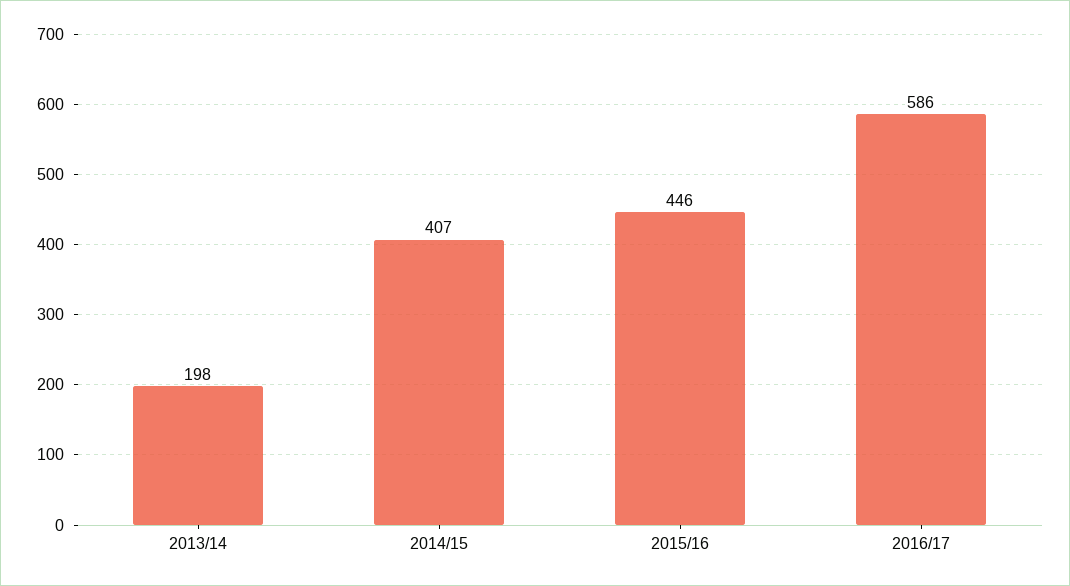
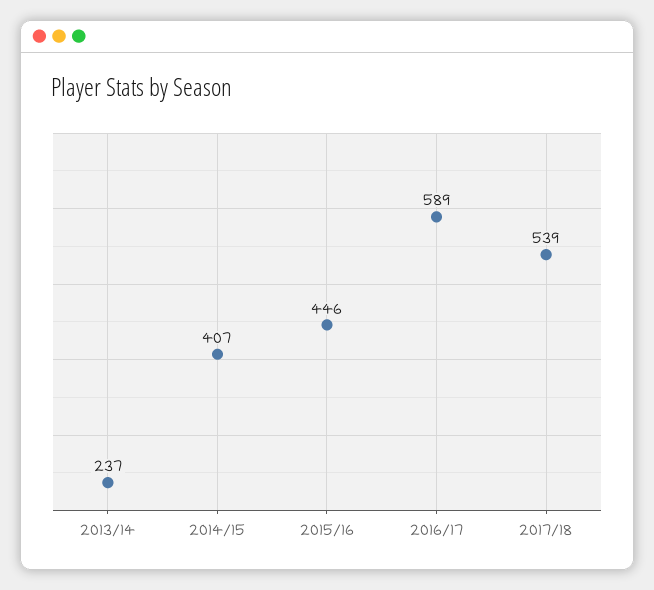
2013/14: 198 -> 237
2016/17: 586 -> 589
2017/18: none -> 539

